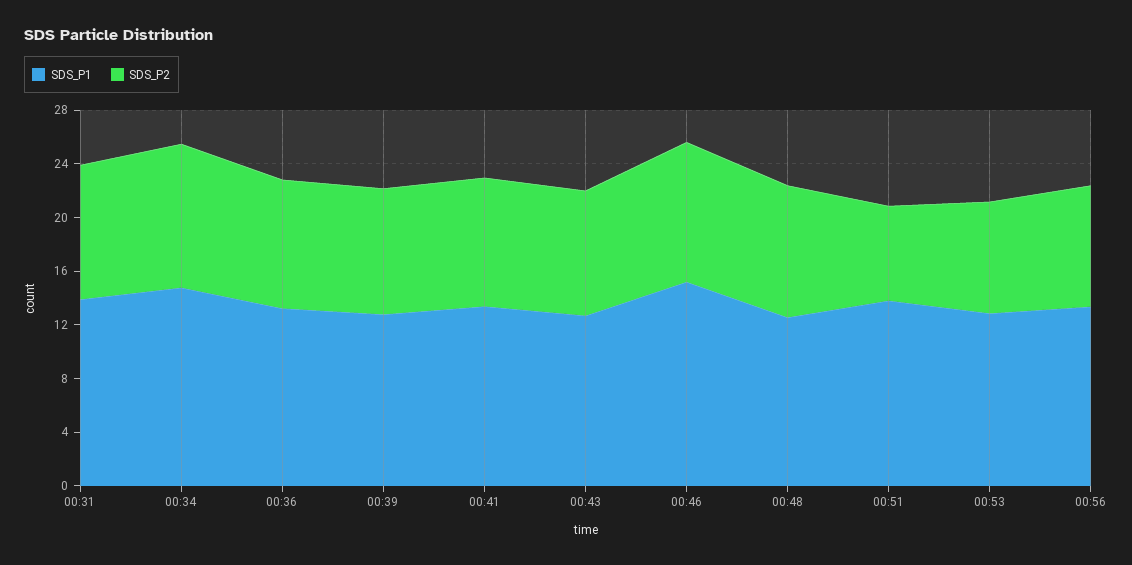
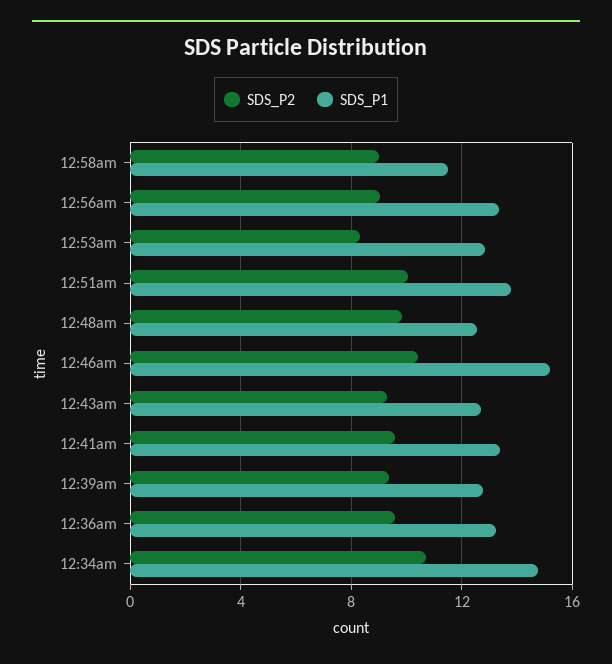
SDS_P1, 00:31: 14 -> none
SDS_P2, 00:31: 10 -> none
SDS_P2, 00:51: 7 -> 10
SDS_P2, 12:58am: none -> 9
SDS_P1, 12:58am: none -> 11.5

